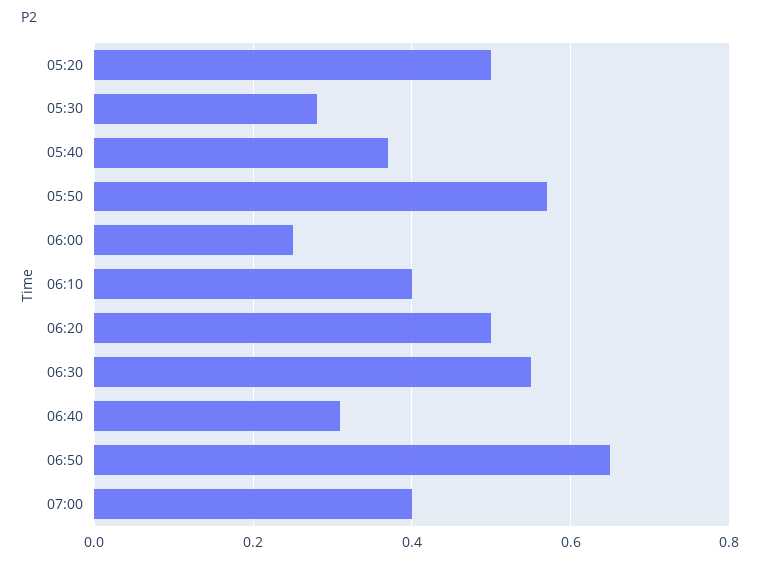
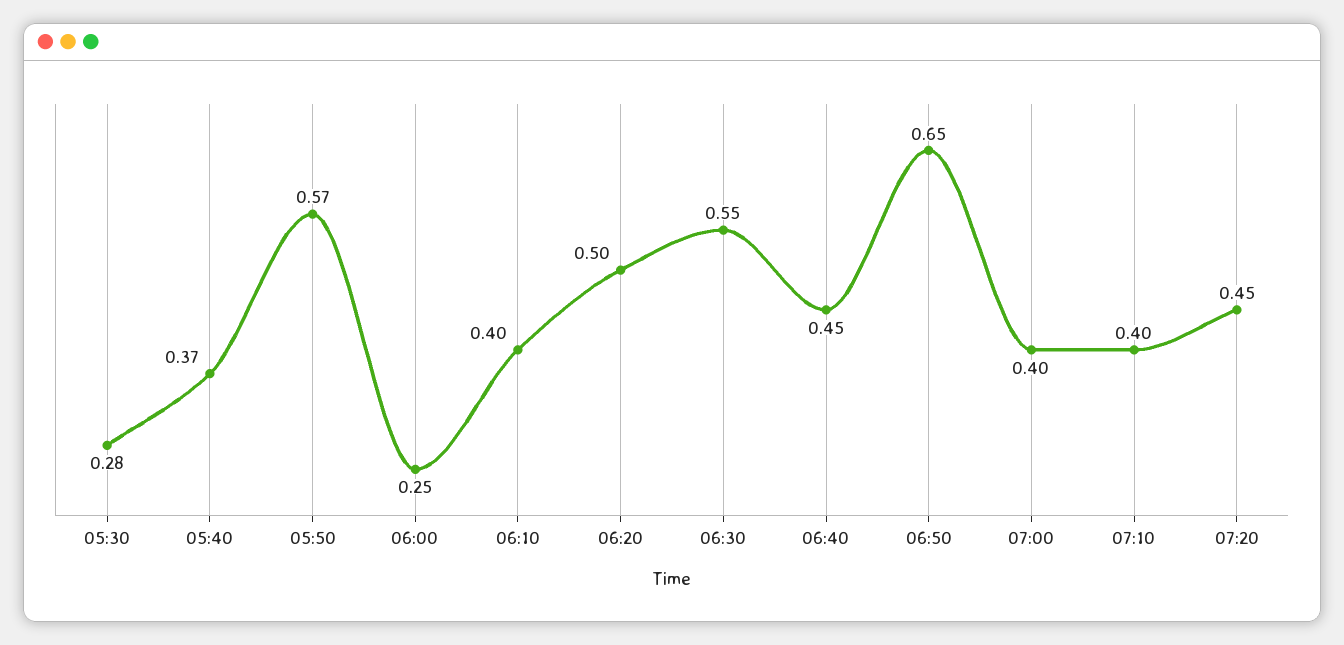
05:20: 0.5 -> none
06:40: 0.3 -> 0.45
07:10: none -> 0.4
07:20: none -> 0.45

